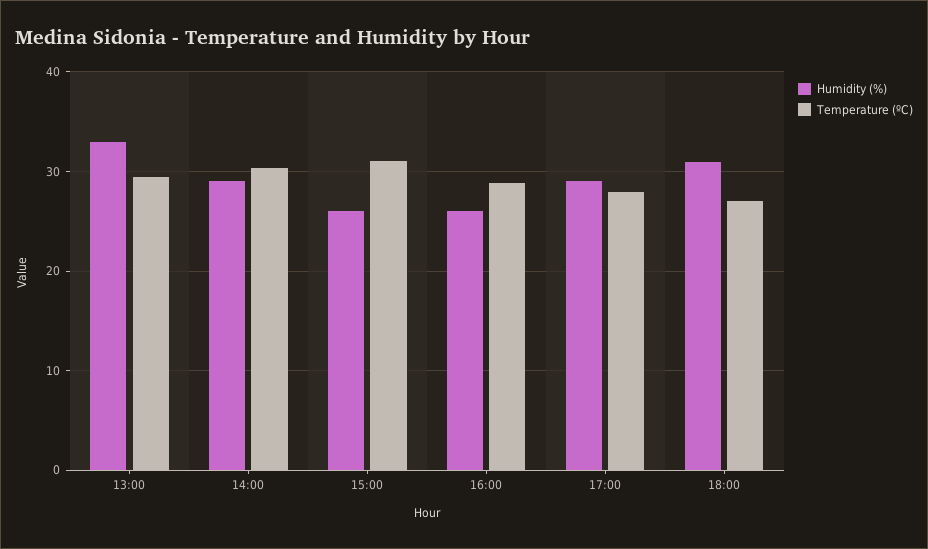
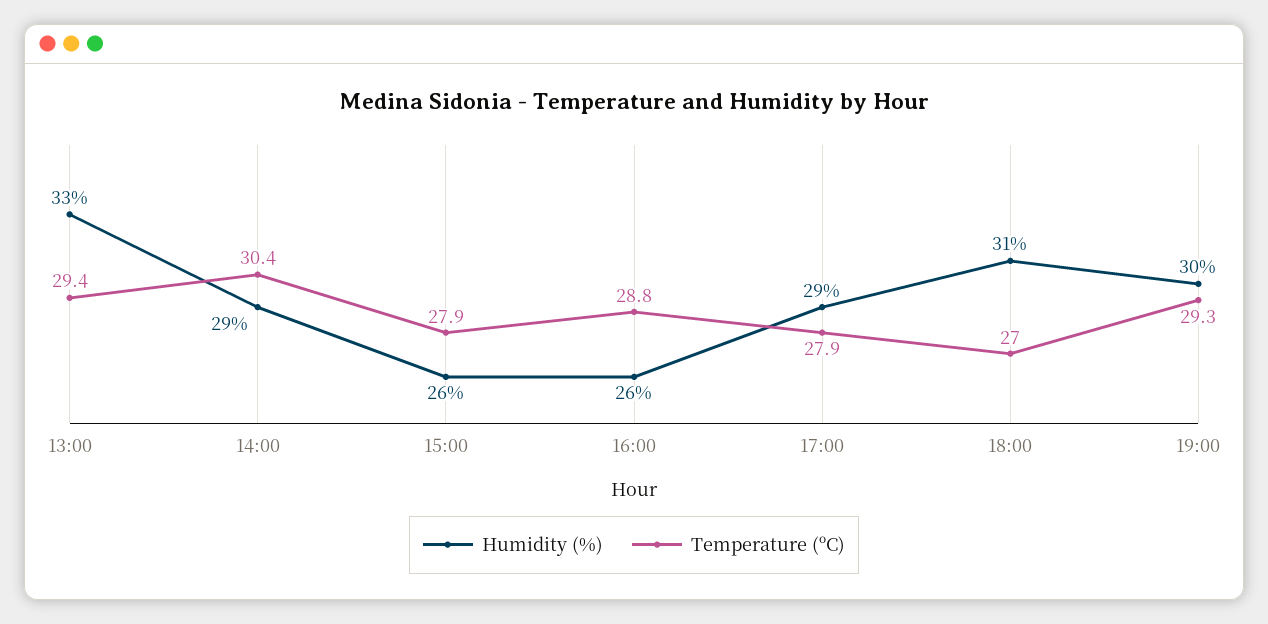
Temperature (ºC), 15:00: 31 -> 27.9
Humidity (%), 19:00: none -> 30
Temperature (ºC), 19:00: none -> 29.3

